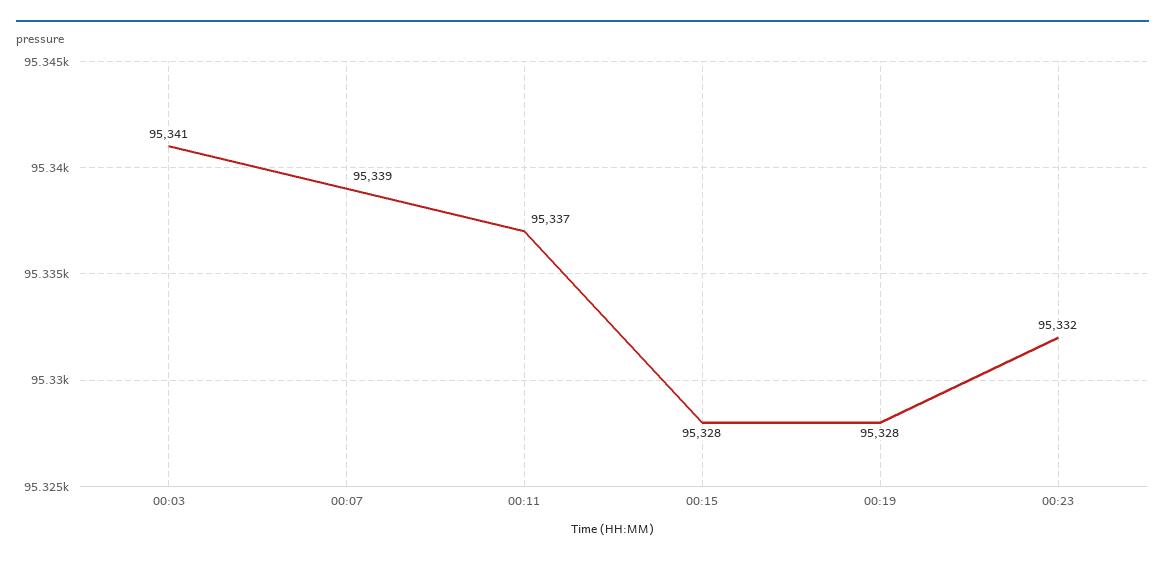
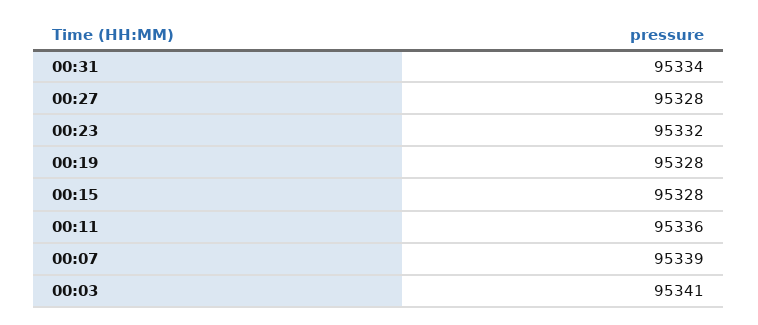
00:11: 95337 -> 95336
00:31: none -> 95334
00:27: none -> 95328

